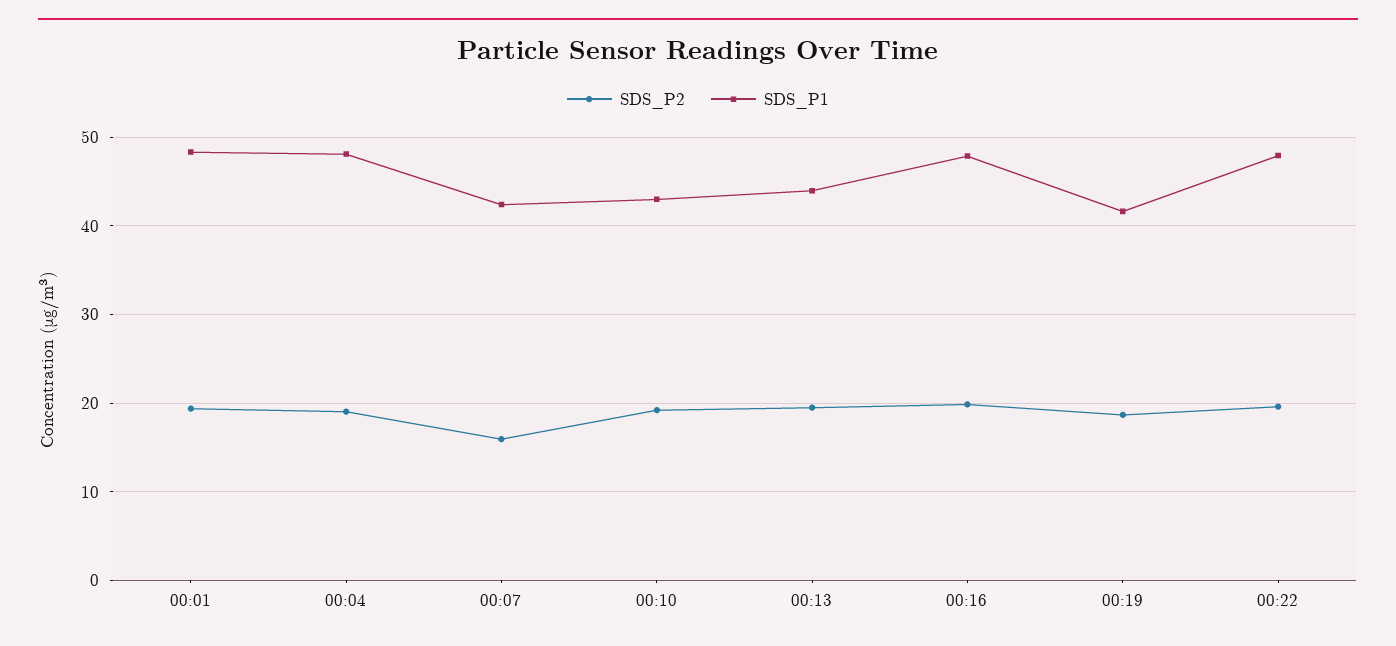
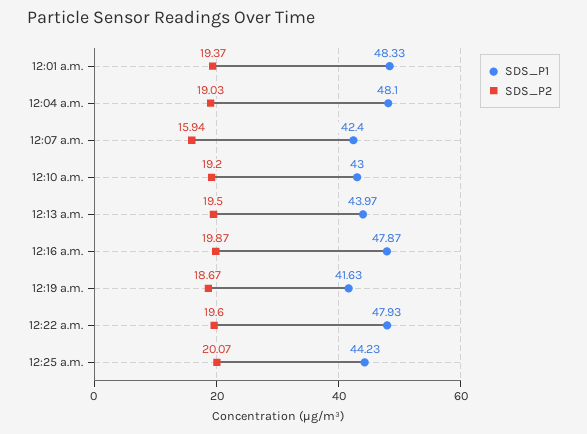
SDS_P1, 12:25 a.m.: none -> 44.23
SDS_P2, 12:25 a.m.: none -> 20.07

